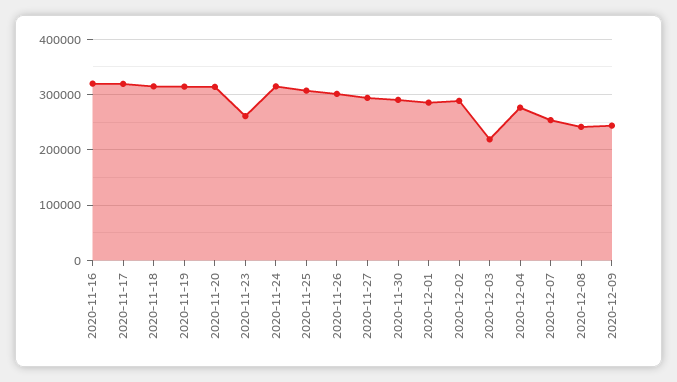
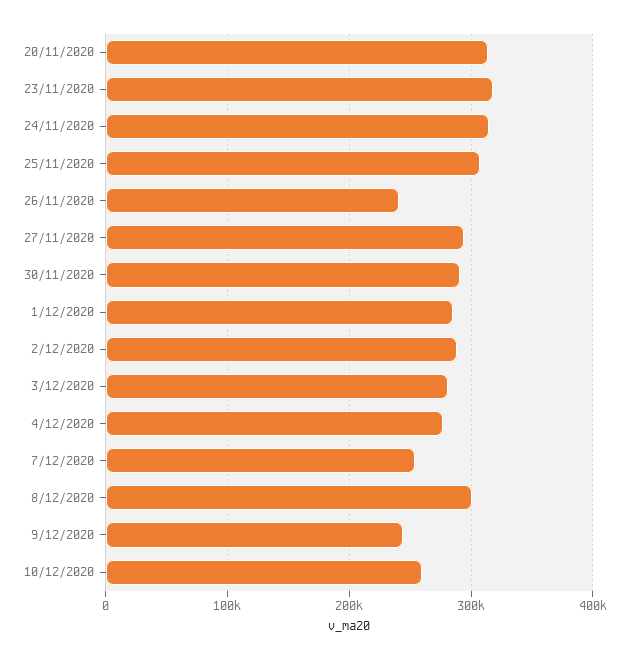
2020-11-16: 320000 -> none
2020-11-17: 320000 -> none
2020-11-18: 320000 -> none
2020-11-19: 320000 -> none
2020-11-23: 260000 -> 320000
2020-11-26: 300000 -> 240000
2020-12-03: 220000 -> 280000
2020-12-08: 240000 -> 300000
10/12/2020: none -> 260000

